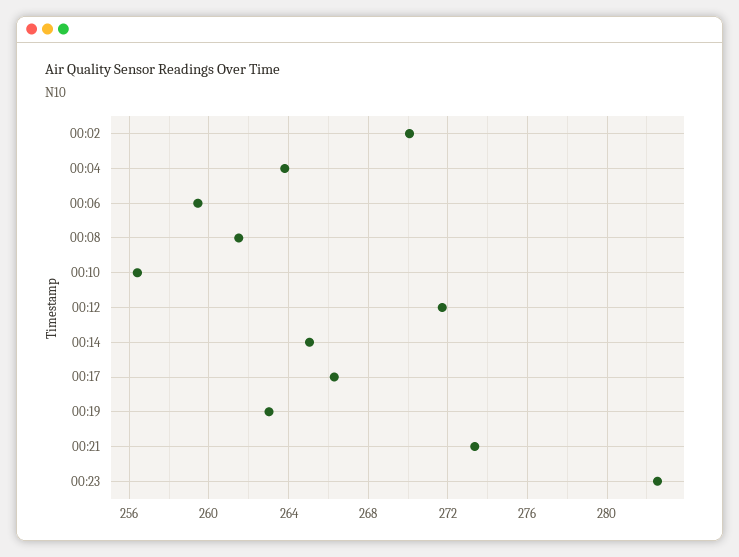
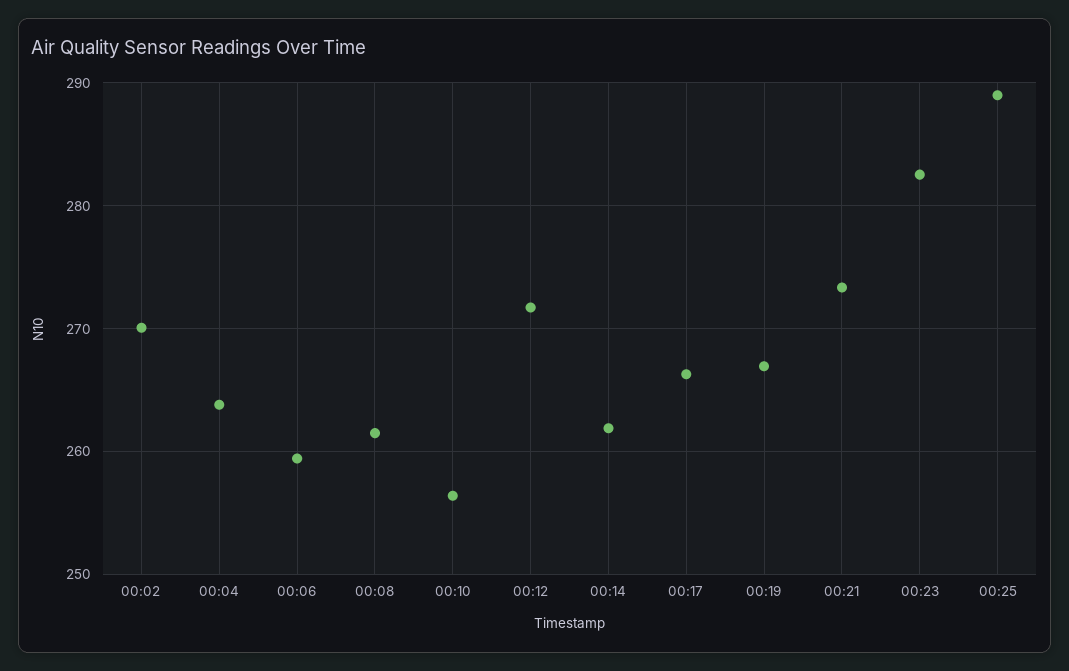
00:14: 265 -> 262
00:19: 263 -> 267
00:25: none -> 289

